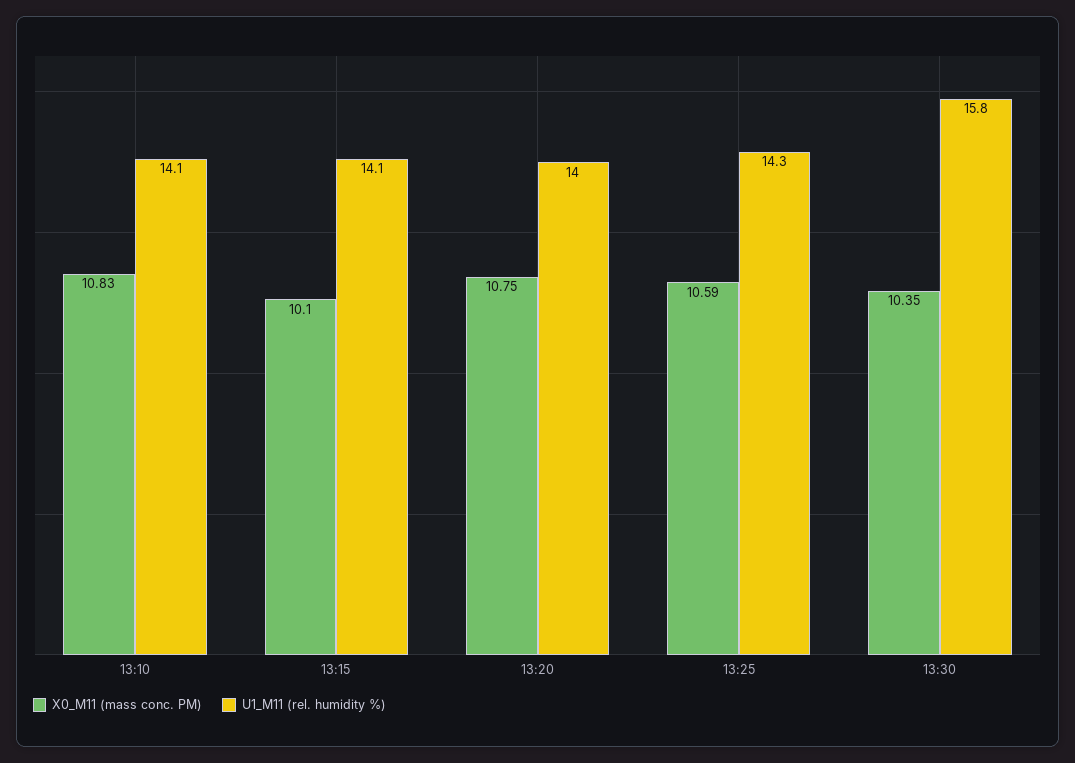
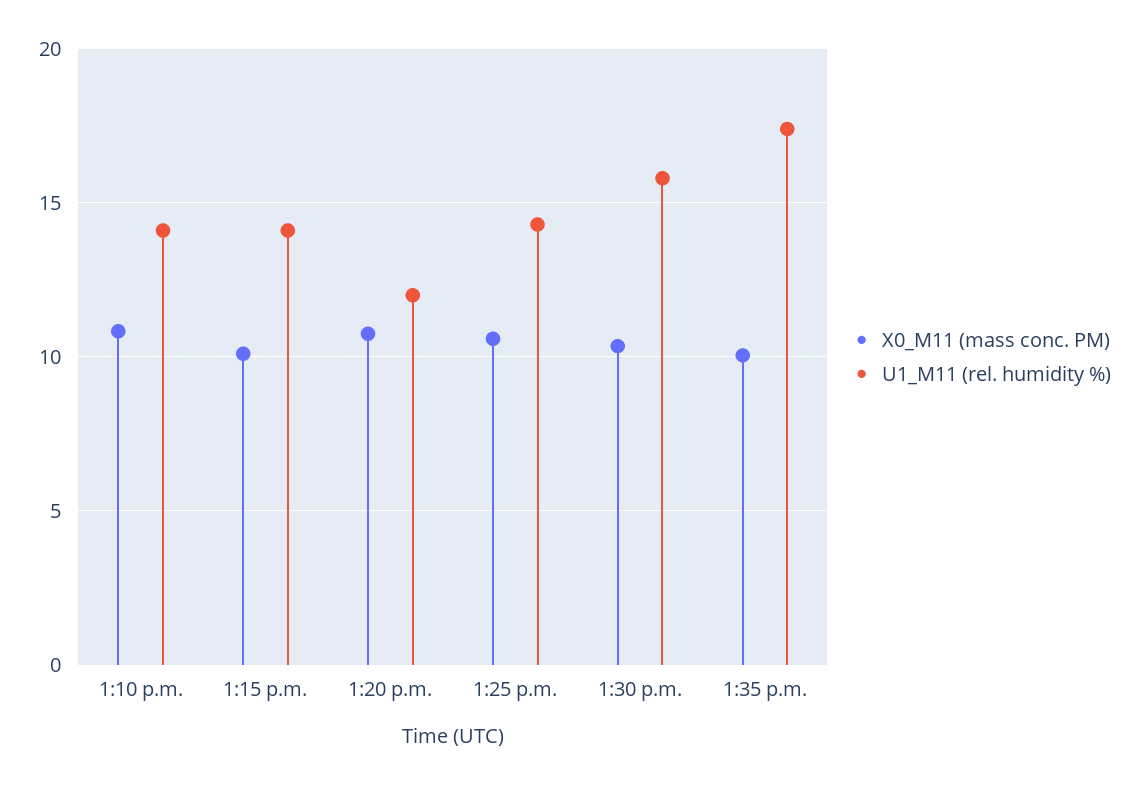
U1_M11 (rel. humidity %), 13:20: 14 -> 12
X0_M11 (mass conc. PM), 1:35 p.m.: none -> 10
U1_M11 (rel. humidity %), 1:35 p.m.: none -> 17.5

